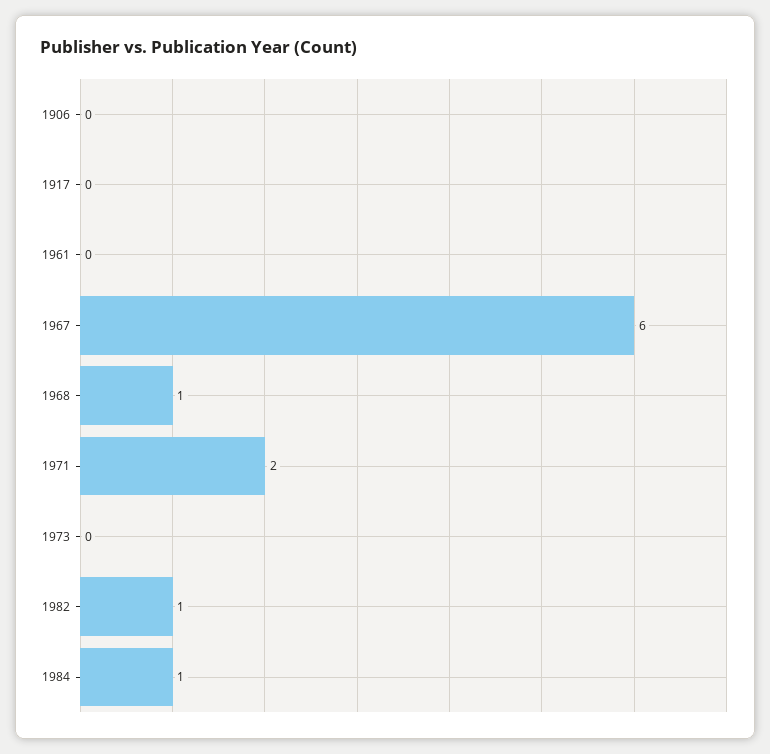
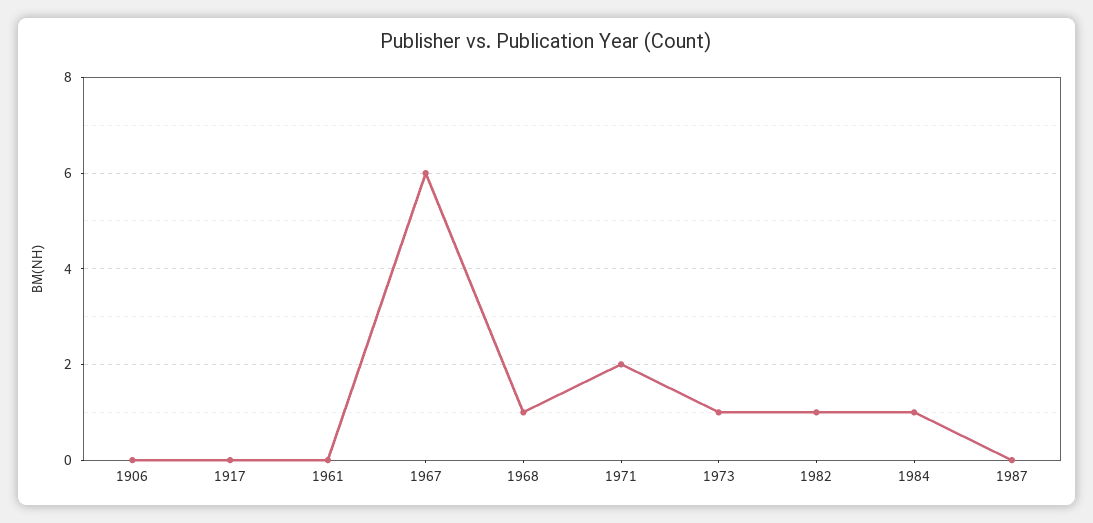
1973: 0 -> 1
1987: none -> 0

